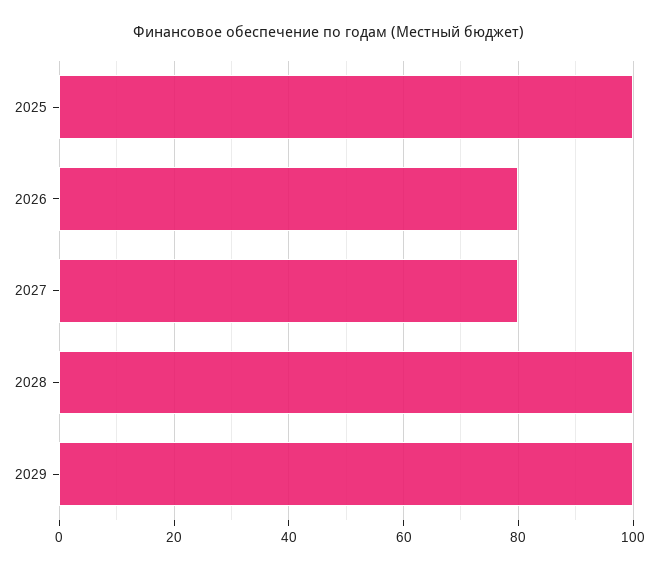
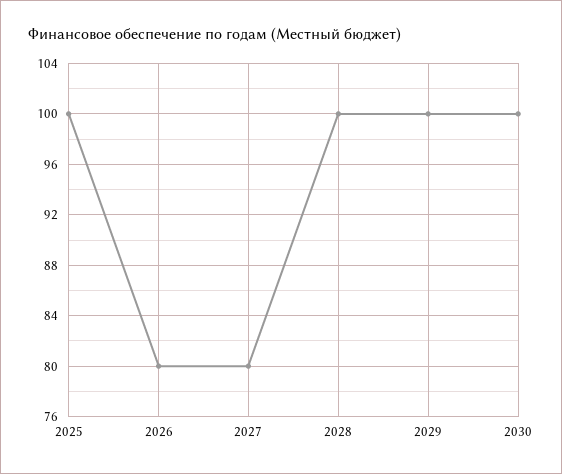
2030: none -> 100

